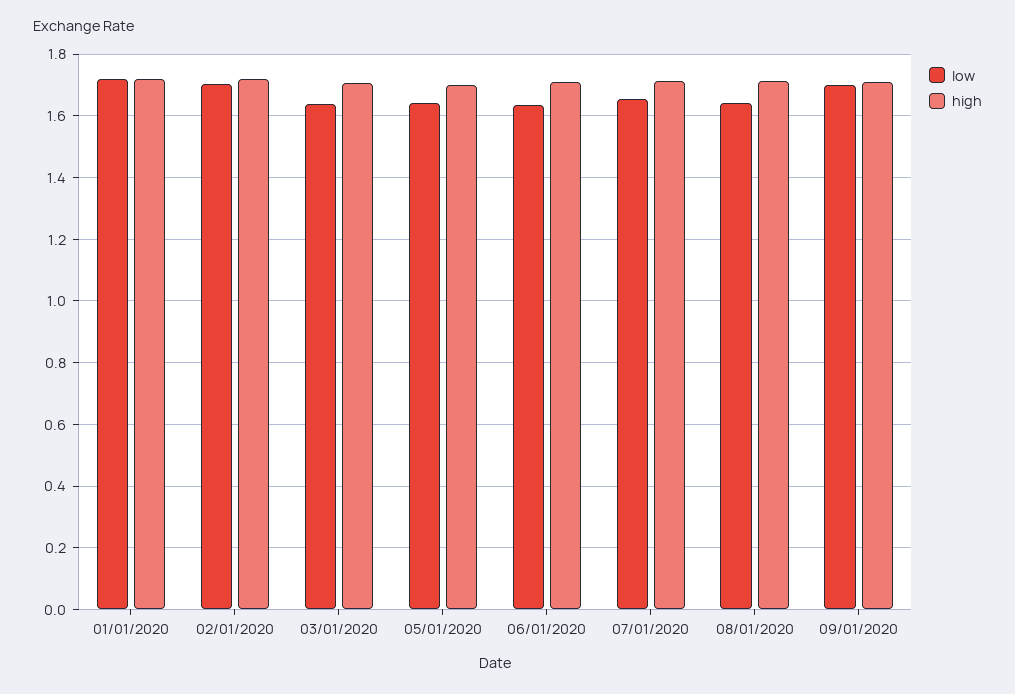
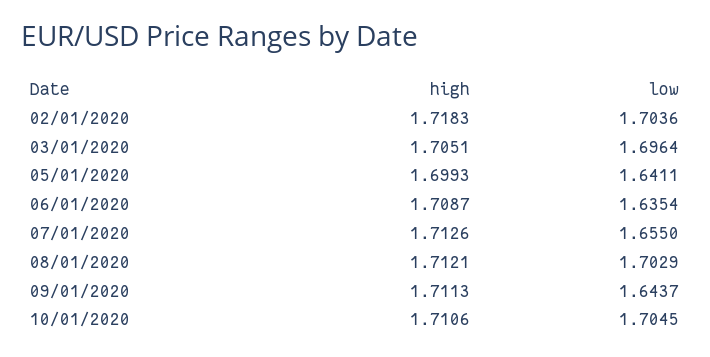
low, 01/01/2020: 1.72 -> none
high, 01/01/2020: 1.72 -> none
low, 03/01/2020: 1.64 -> 1.6964
low, 08/01/2020: 1.64 -> 1.7029
low, 09/01/2020: 1.7 -> 1.6437
high, 10/01/2020: none -> 1.7106
low, 10/01/2020: none -> 1.7045

